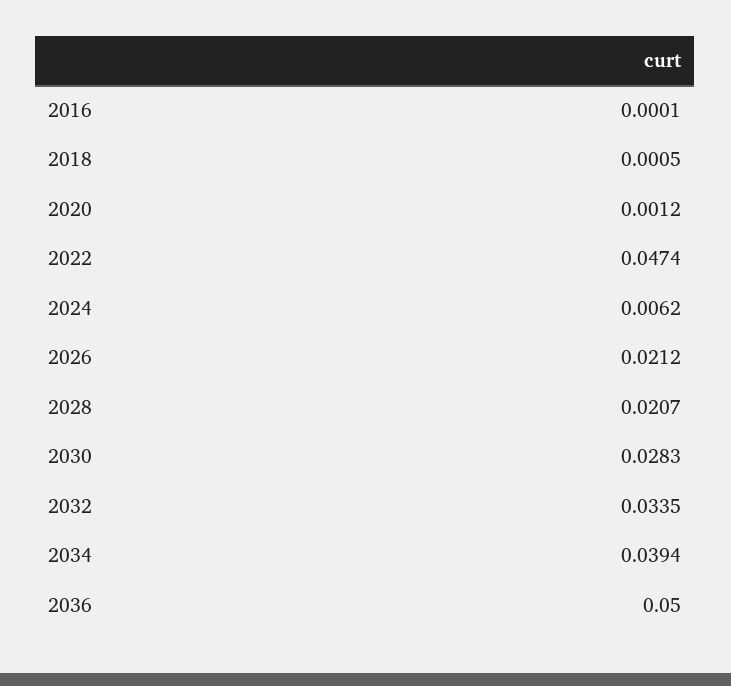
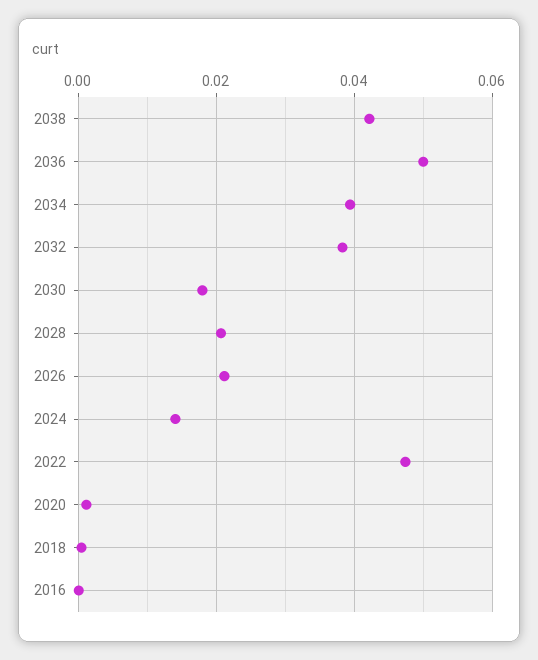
2024: 0.0062 -> 0.014
2030: 0.0283 -> 0.018
2032: 0.0335 -> 0.038
2038: none -> 0.042

